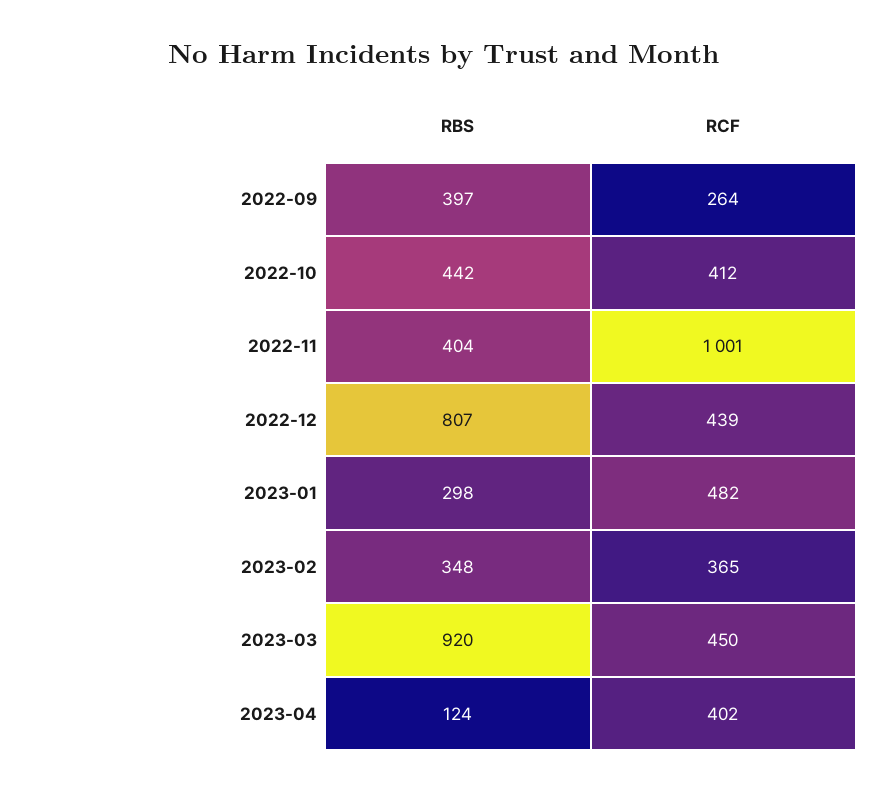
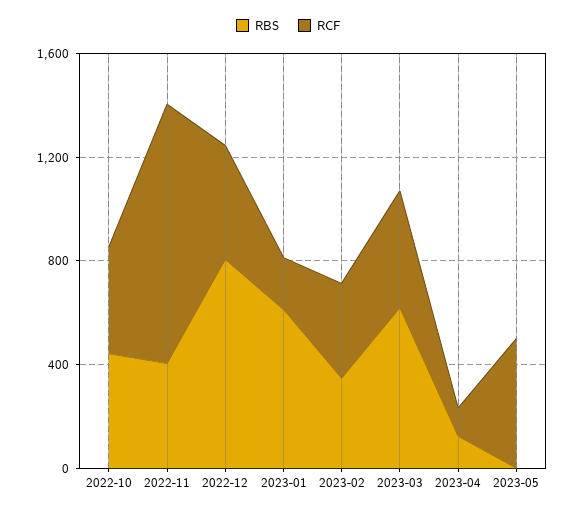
RBS, 2022-09: 397 -> none
RCF, 2022-09: 264 -> none
RBS, 2023-01: 298 -> 600
RCF, 2023-01: 482 -> 200
RBS, 2023-03: 920 -> 600
RCF, 2023-04: 402 -> 100
RBS, 2023-05: none -> 0
RCF, 2023-05: none -> 500

